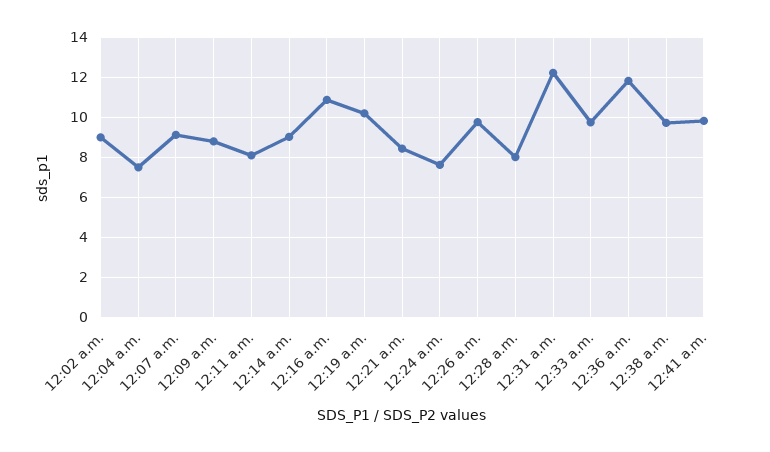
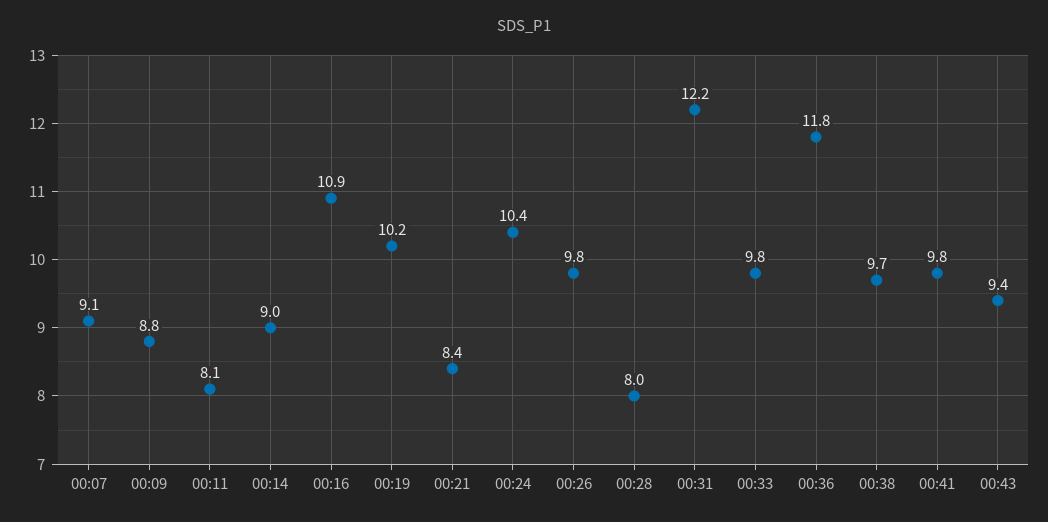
12:02 a.m.: 9 -> none
12:04 a.m.: 7.5 -> none
12:24 a.m.: 7.5 -> 10.4
00:43: none -> 9.4

